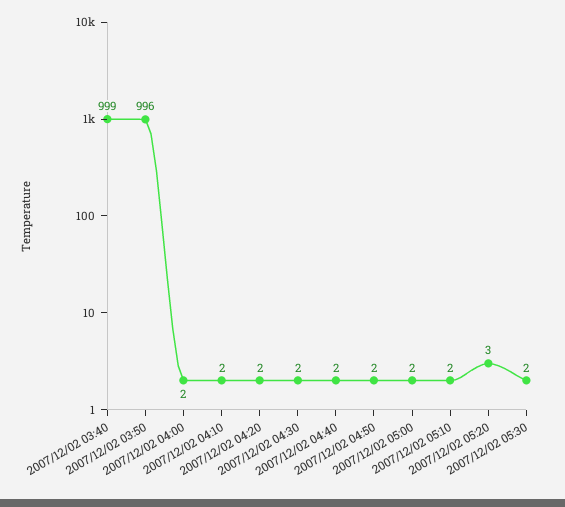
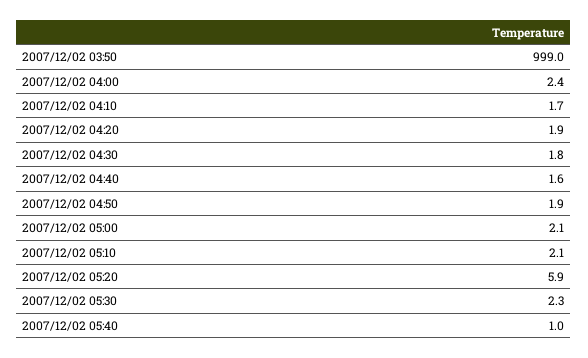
2007/12/02 03:40: 999 -> none
2007/12/02 03:50: 996 -> 999
2007/12/02 05:20: 3 -> 5.9
2007/12/02 05:40: none -> 1

